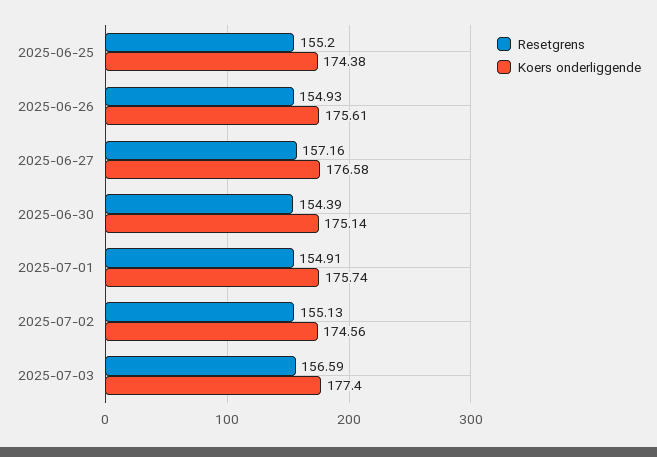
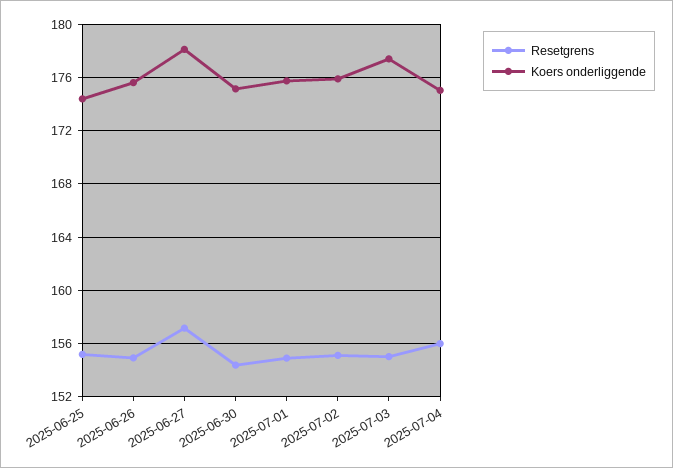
Koers onderliggende, 2025-06-27: 176.58 -> 178
Koers onderliggende, 2025-07-02: 174.56 -> 176
Resetgrens, 2025-07-03: 156.59 -> 155
Resetgrens, 2025-07-04: none -> 156
Koers onderliggende, 2025-07-04: none -> 175

